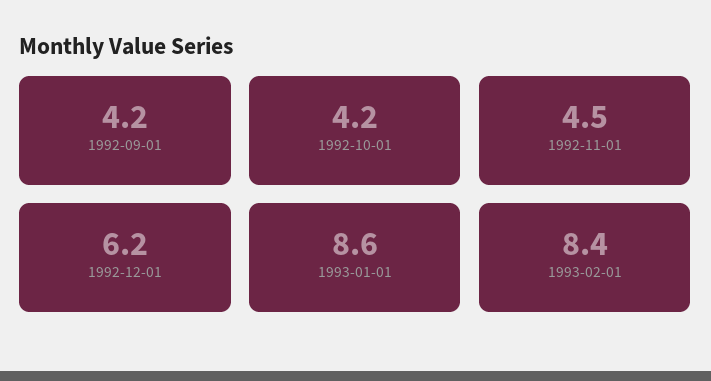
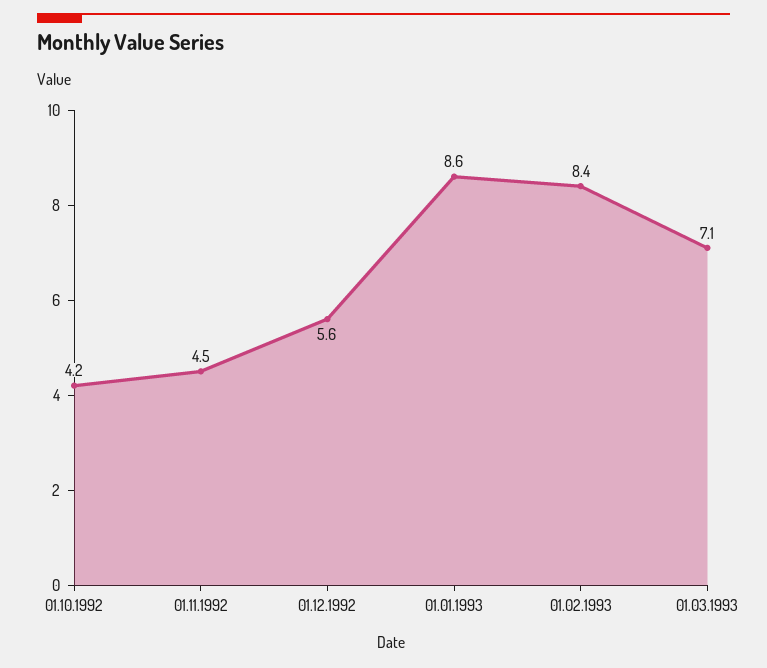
1992-09-01: 4.2 -> none
1992-12-01: 6.2 -> 5.6
01.03.1993: none -> 7.1

